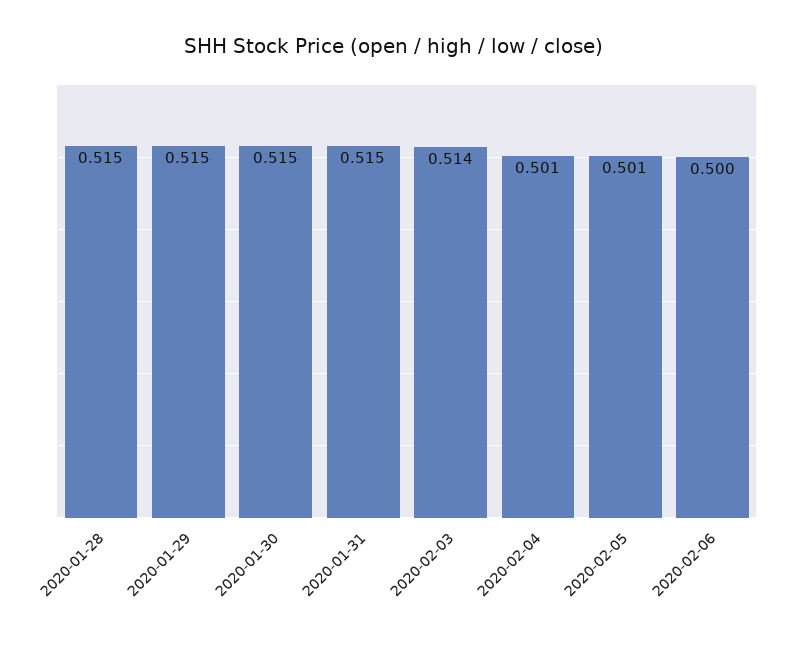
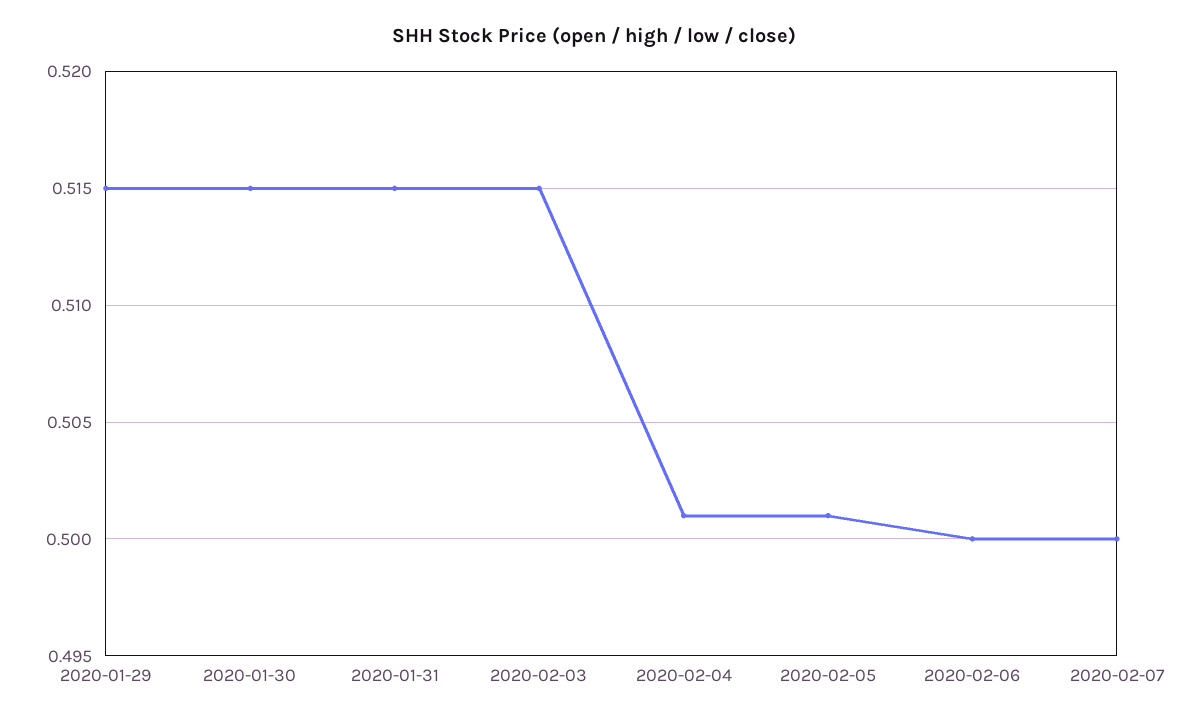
2020-01-28: 0.515 -> none
2020-02-03: 0.514 -> 0.515
2020-02-07: none -> 0.5

